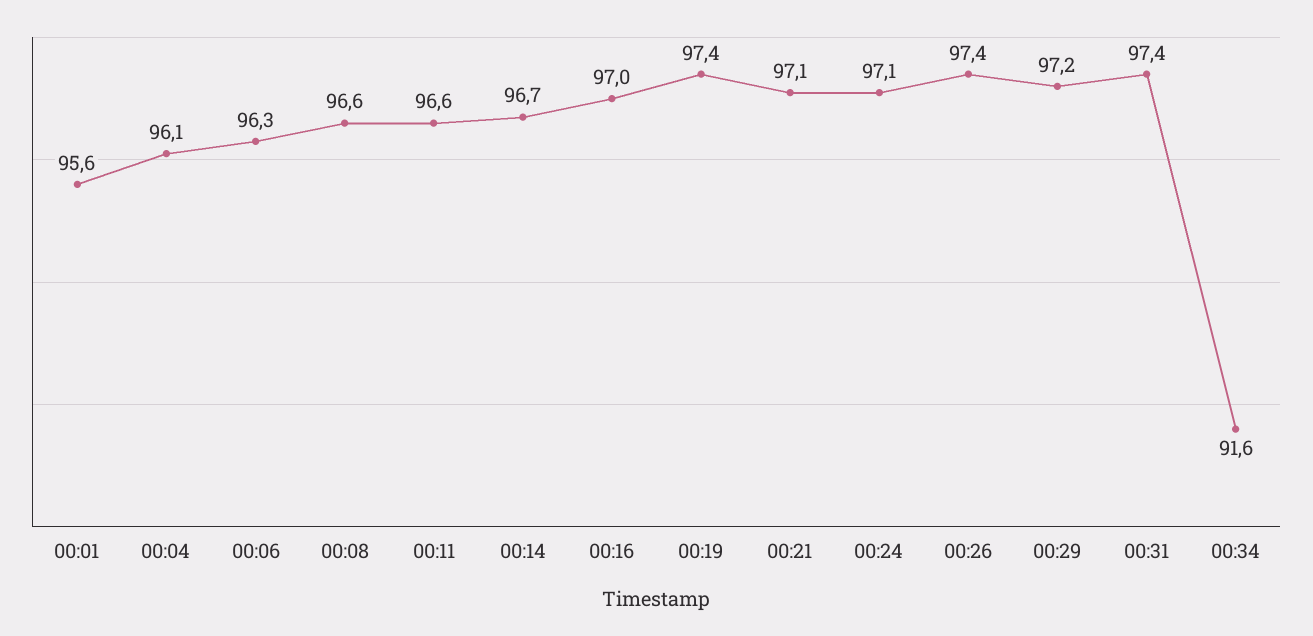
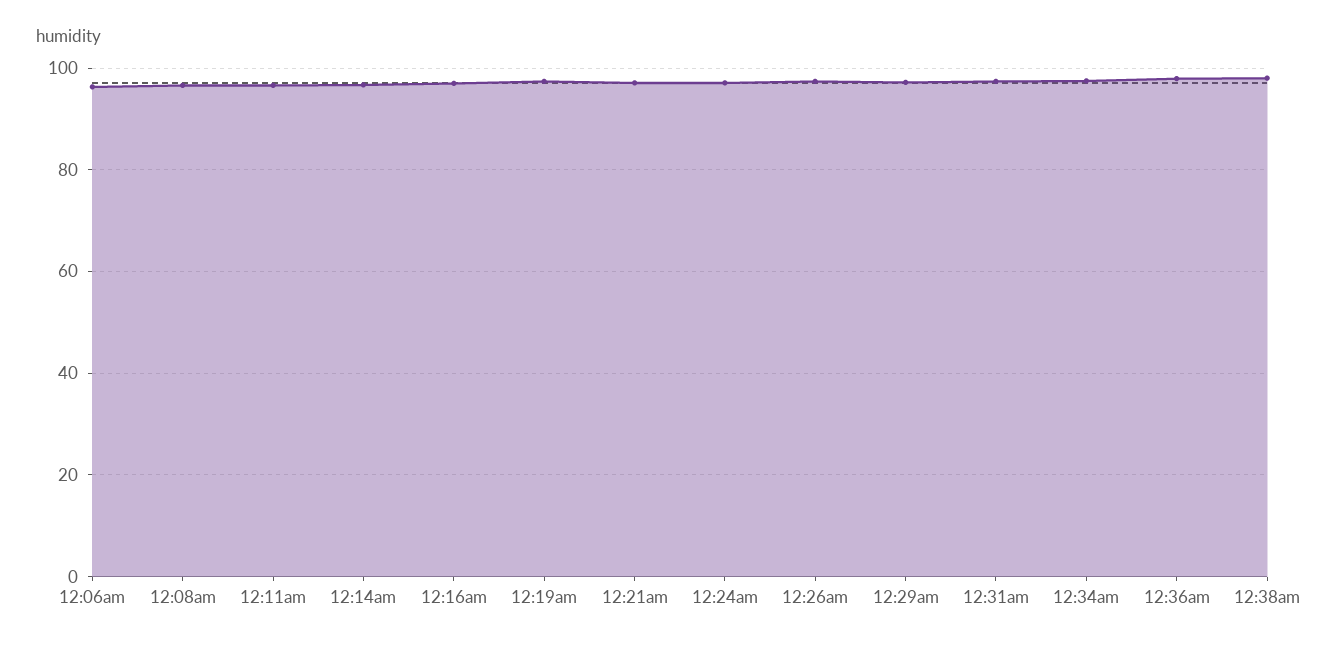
00:01: 95.6 -> none
00:04: 96.1 -> none
00:34: 91.6 -> 98
12:36am: none -> 98
12:38am: none -> 98

